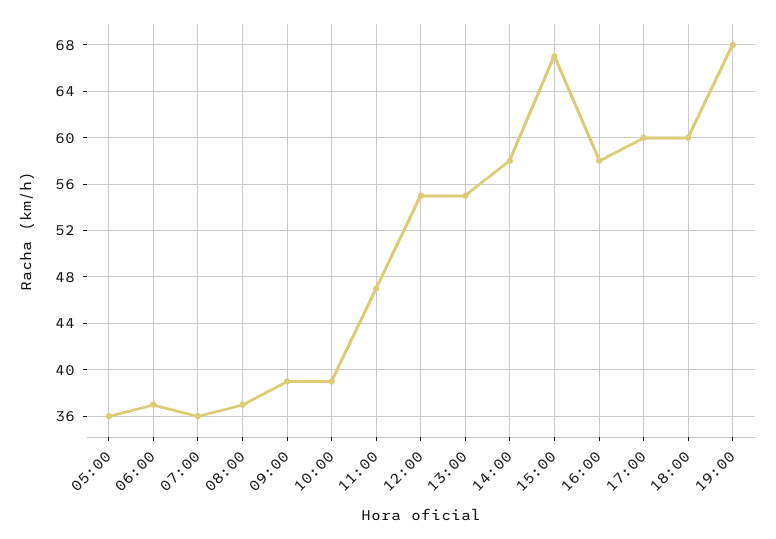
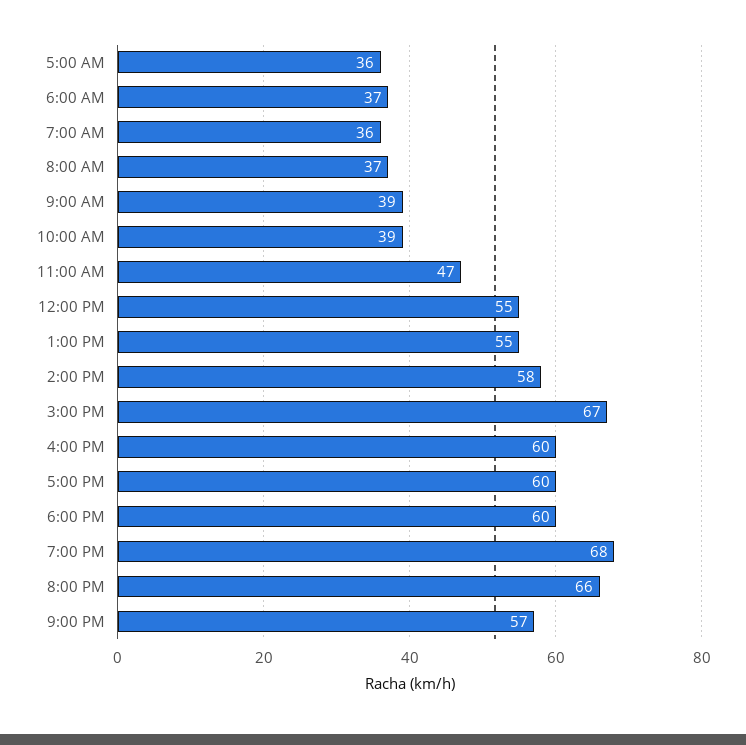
16:00: 58 -> 60
8:00 PM: none -> 66
9:00 PM: none -> 57

